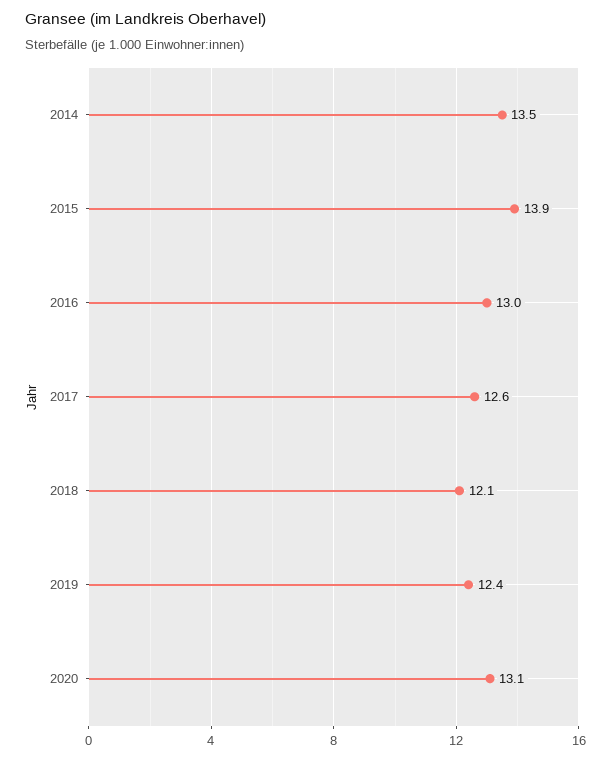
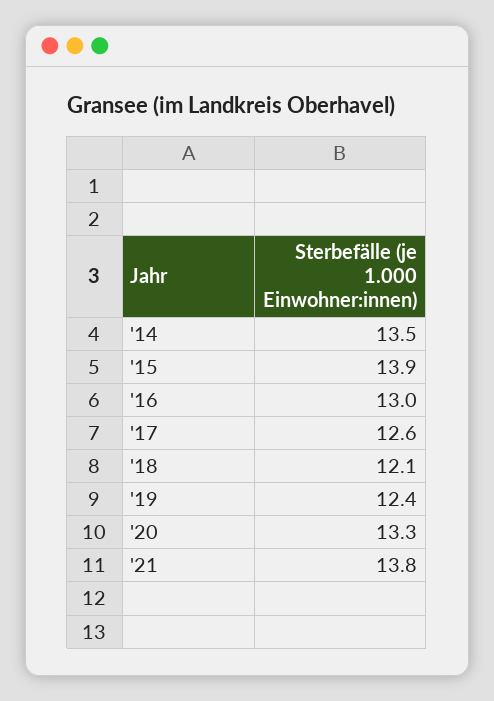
2020: 13.1 -> 13.3
'21: none -> 13.8

